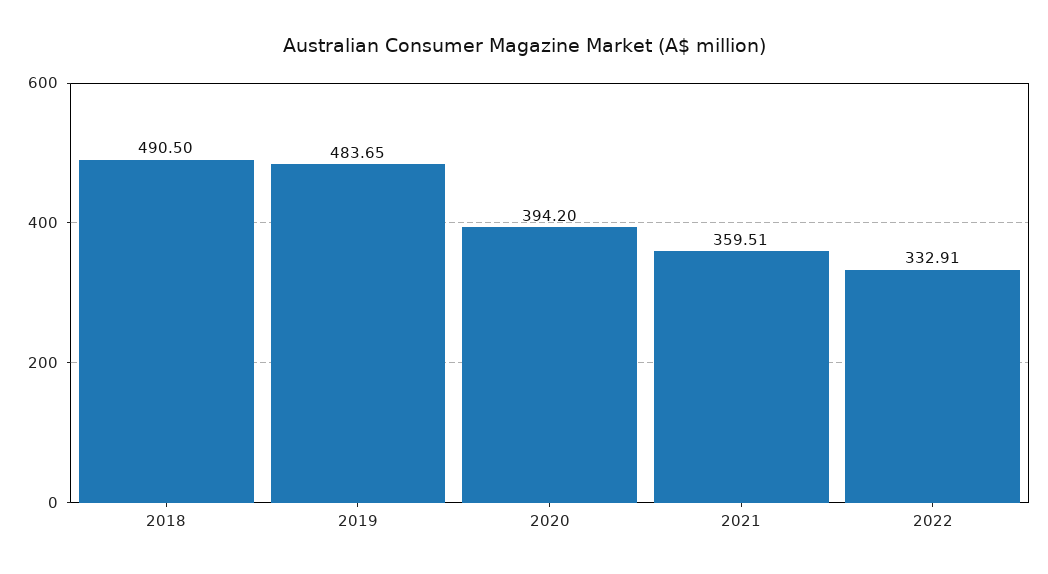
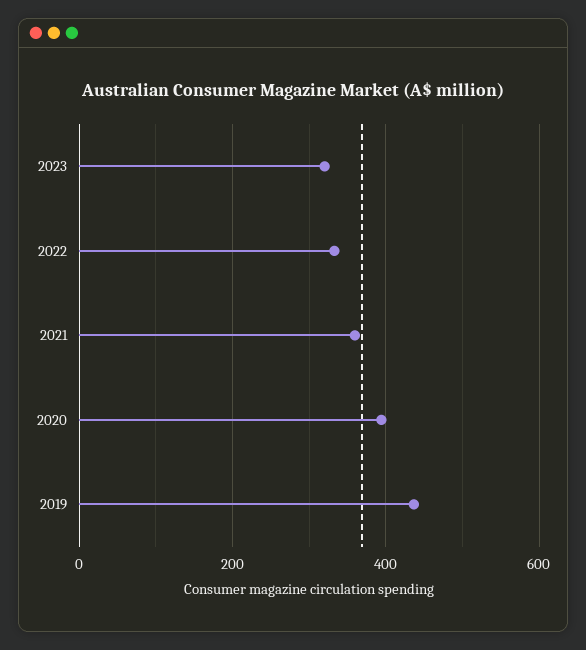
2018: 490.5 -> none
2019: 483.65 -> 440
2023: none -> 320

